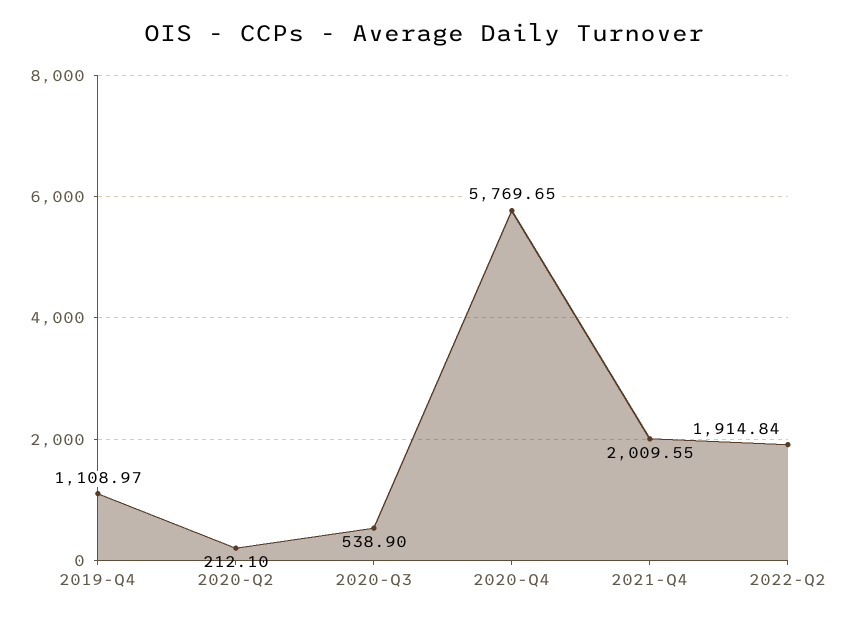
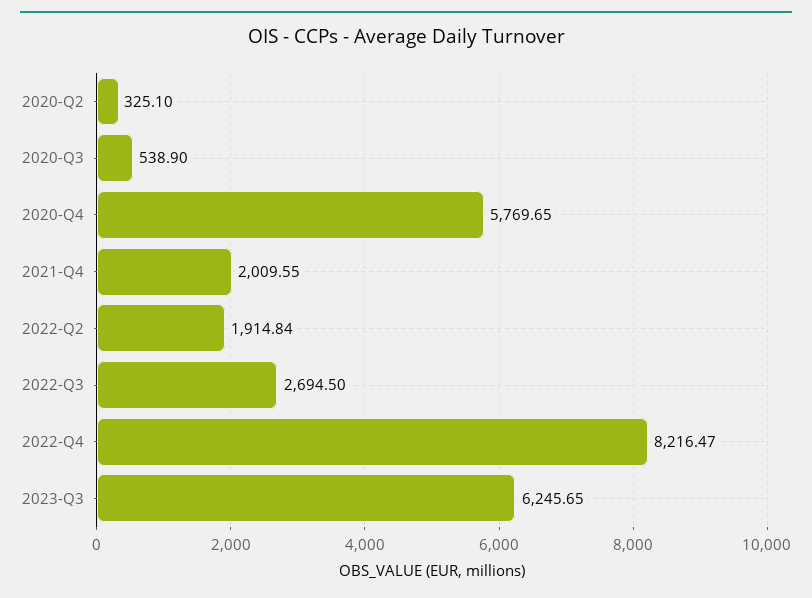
2019-Q4: 1108.97 -> none
2020-Q2: 212.1 -> 325.1
2022-Q3: none -> 2694.5
2022-Q4: none -> 8216.47
2023-Q3: none -> 6245.65

